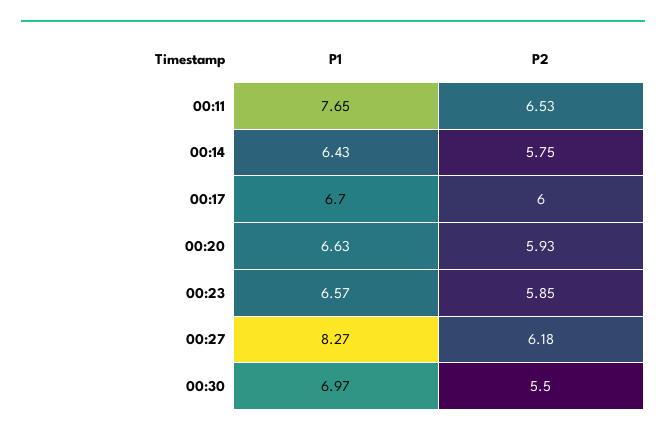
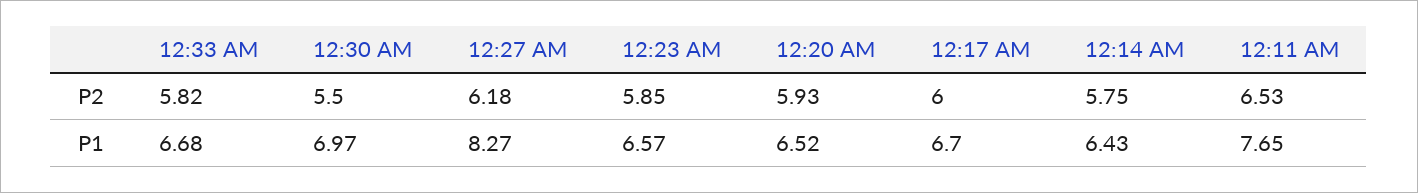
P1, 00:20: 6.63 -> 6.52
P2, 12:33 AM: none -> 5.82
P1, 12:33 AM: none -> 6.68

